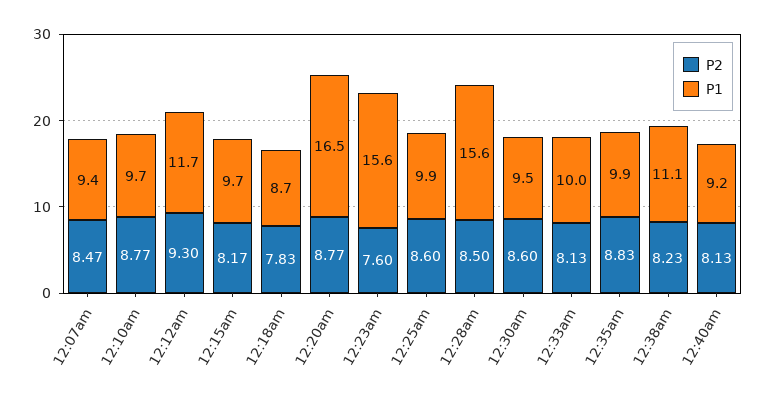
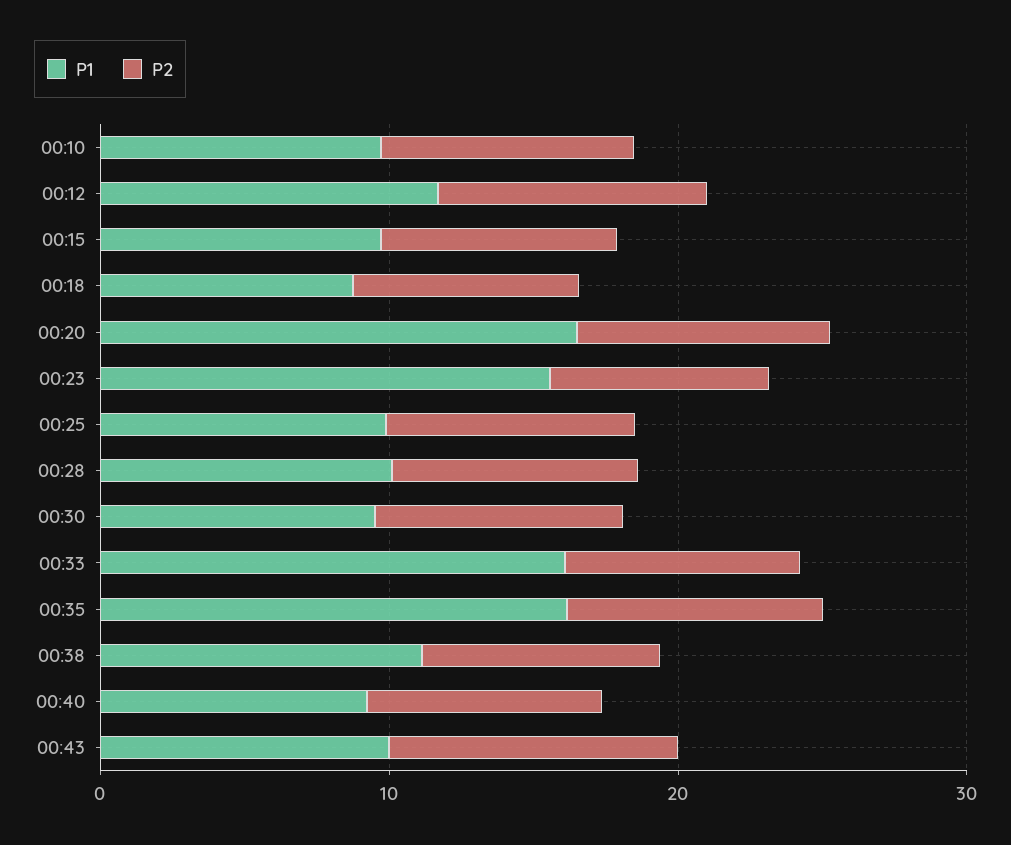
P2, 12:07am: 8.47 -> none
P1, 12:07am: 9.4 -> none
P1, 12:28am: 15.6 -> 10
P1, 12:33am: 10 -> 16
P1, 12:35am: 9.9 -> 16
P1, 00:43: none -> 10
P2, 00:43: none -> 10

